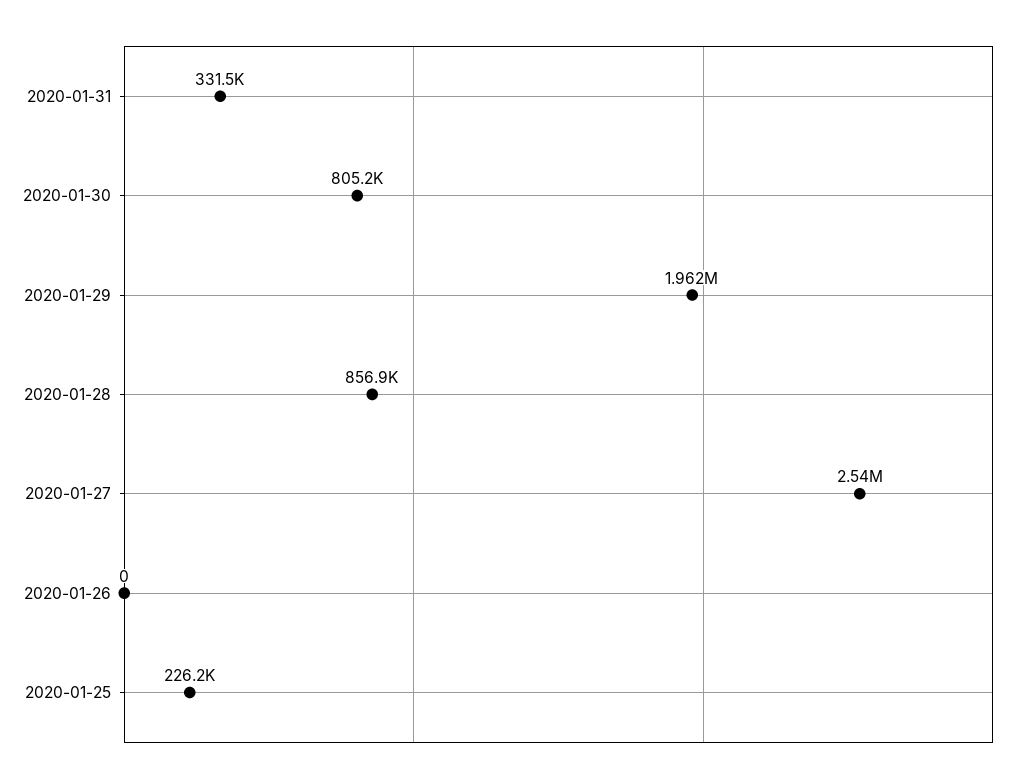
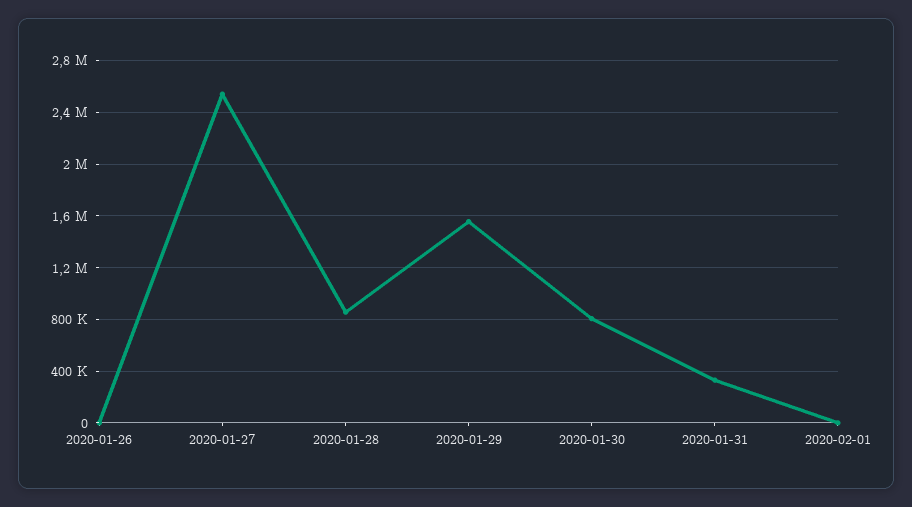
2020-01-29: 1962000 -> 1550000
2020-01-25: 226200 -> none
2020-02-01: none -> 0

